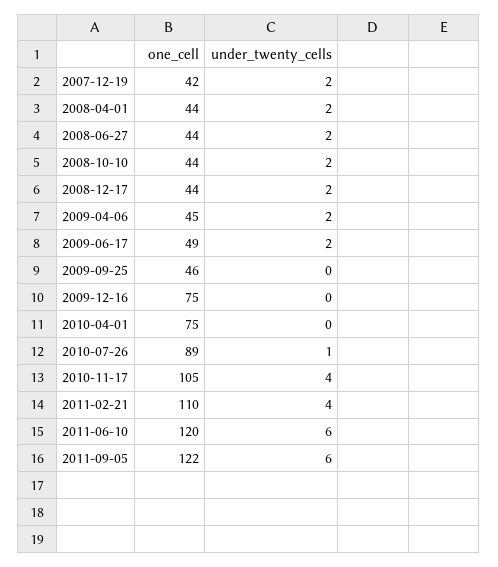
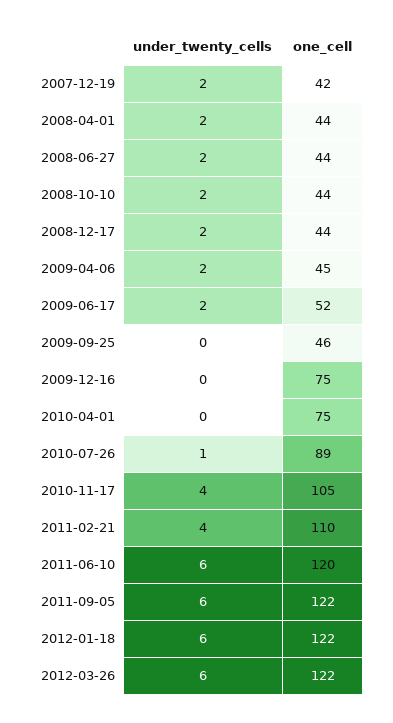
one_cell, 2009-06-17: 49 -> 52
under_twenty_cells, 2012-01-18: none -> 6
one_cell, 2012-01-18: none -> 122
under_twenty_cells, 2012-03-26: none -> 6
one_cell, 2012-03-26: none -> 122

